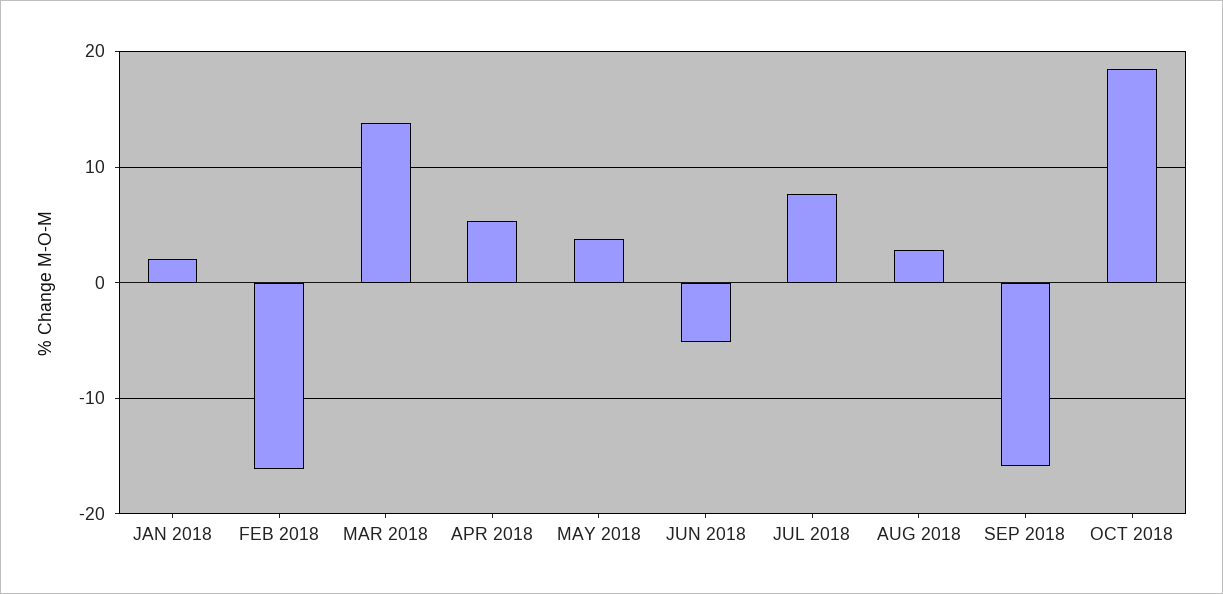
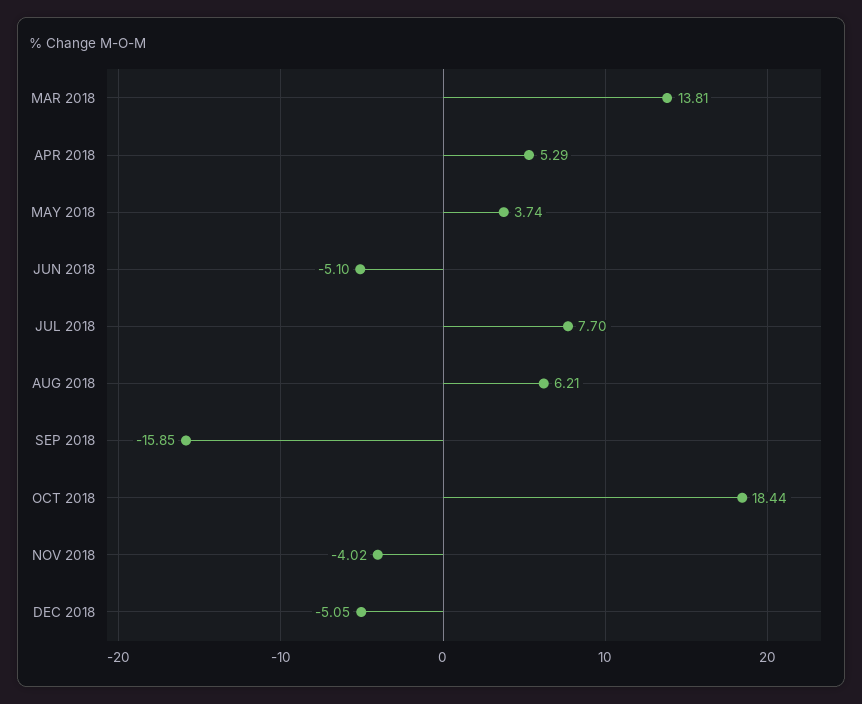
JAN 2018: 2 -> none
FEB 2018: -16 -> none
AUG 2018: 3 -> 6.21
NOV 2018: none -> -4.02
DEC 2018: none -> -5.05

